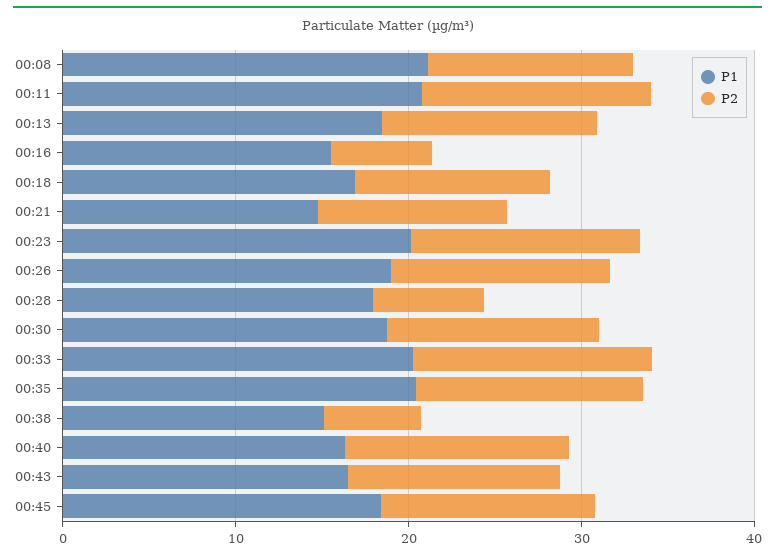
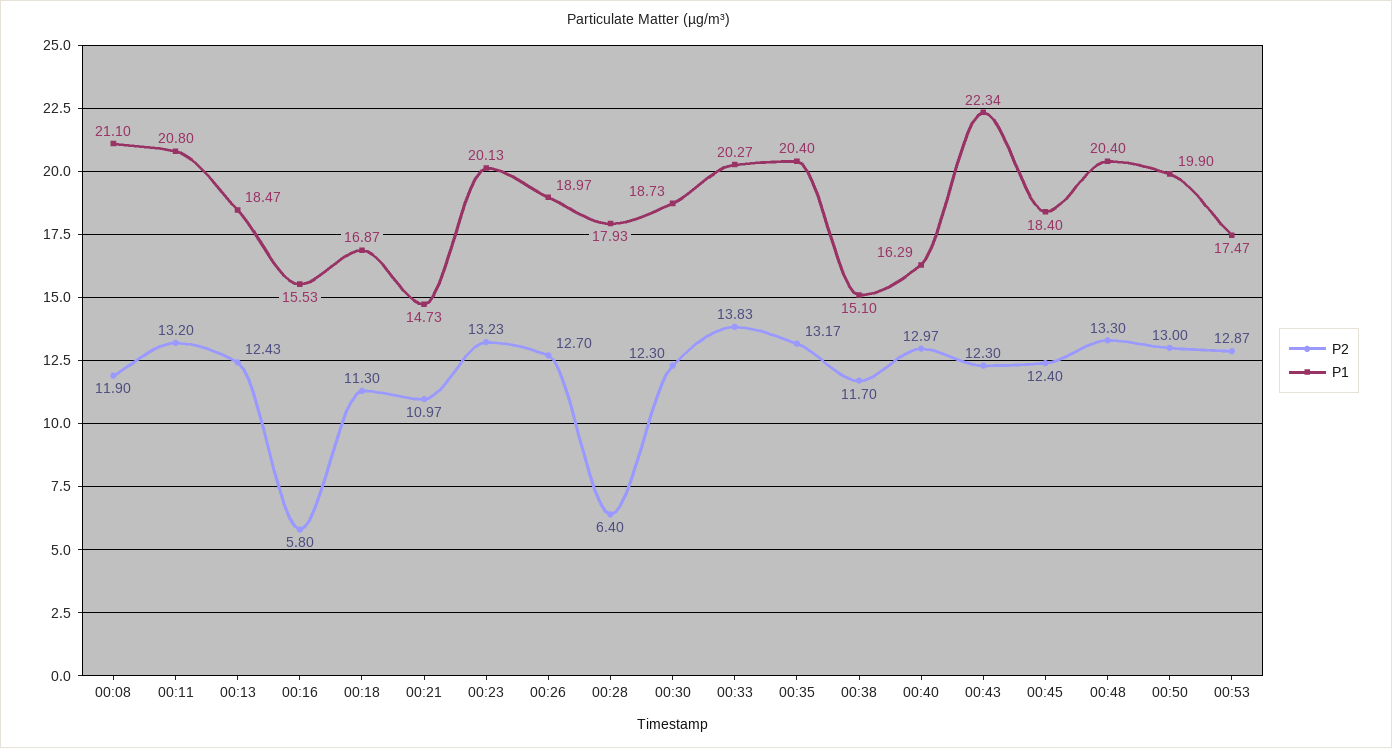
P2, 00:38: 6 -> 11.7
P1, 00:43: 16 -> 22.34
P2, 00:48: none -> 13.3
P1, 00:48: none -> 20.4
P2, 00:50: none -> 13
P1, 00:50: none -> 19.9
P2, 00:53: none -> 12.87
P1, 00:53: none -> 17.47

